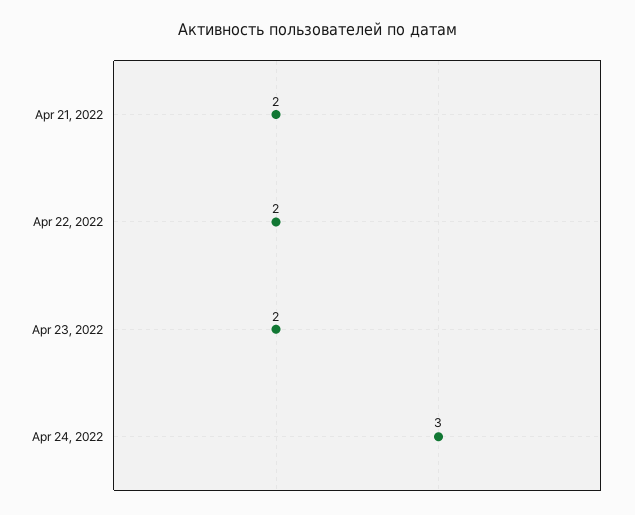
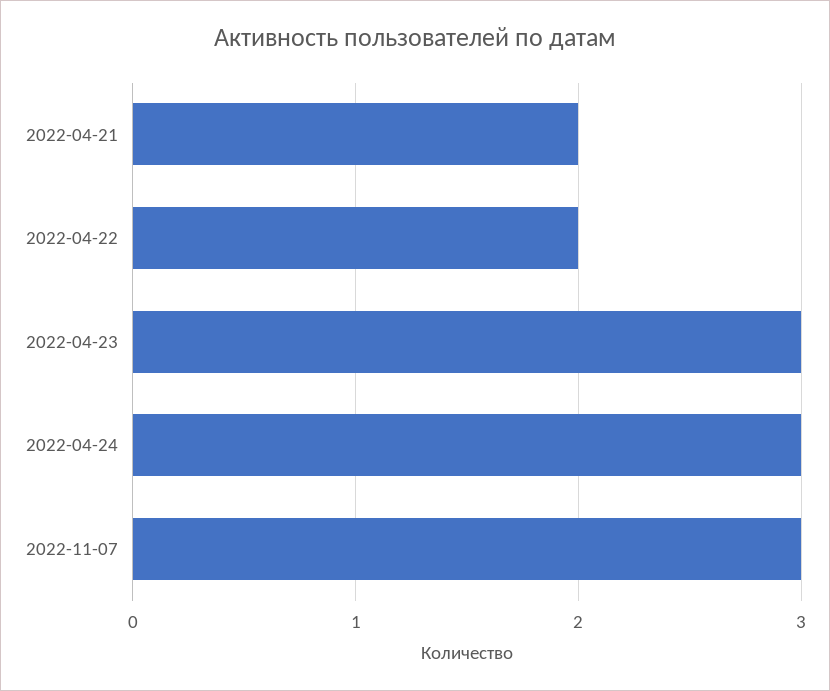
Apr 23, 2022: 2 -> 3
2022-11-07: none -> 3

